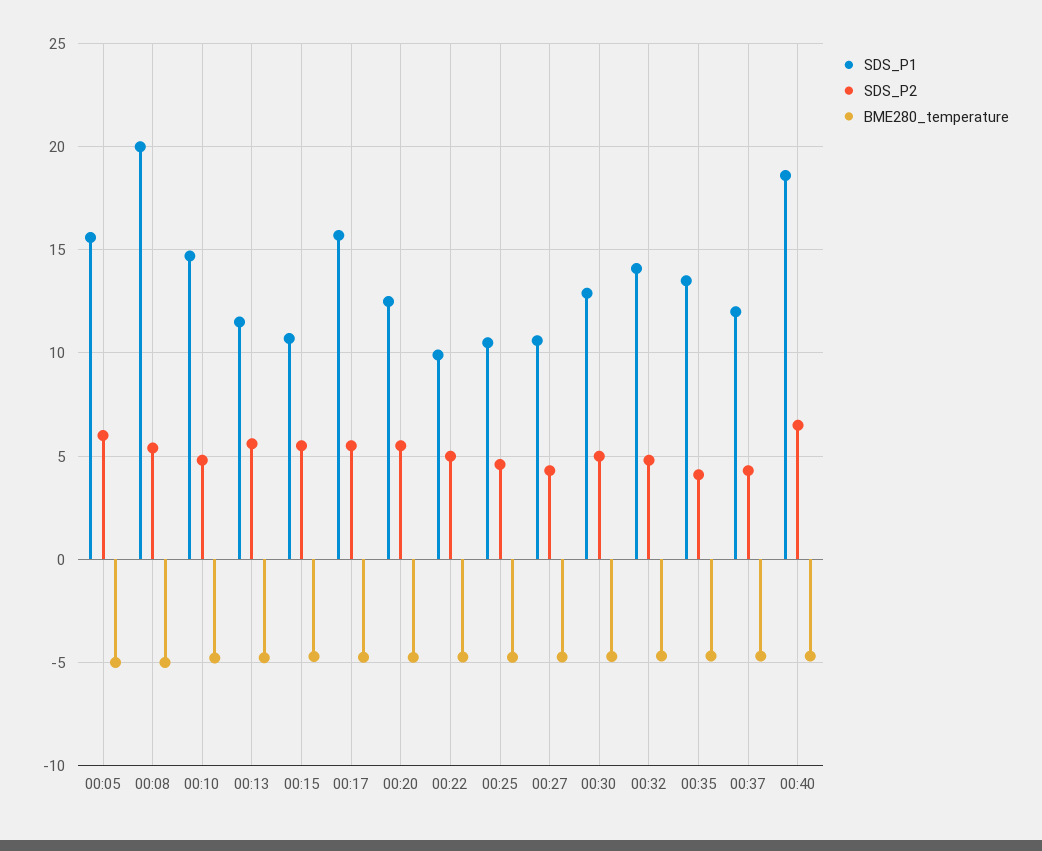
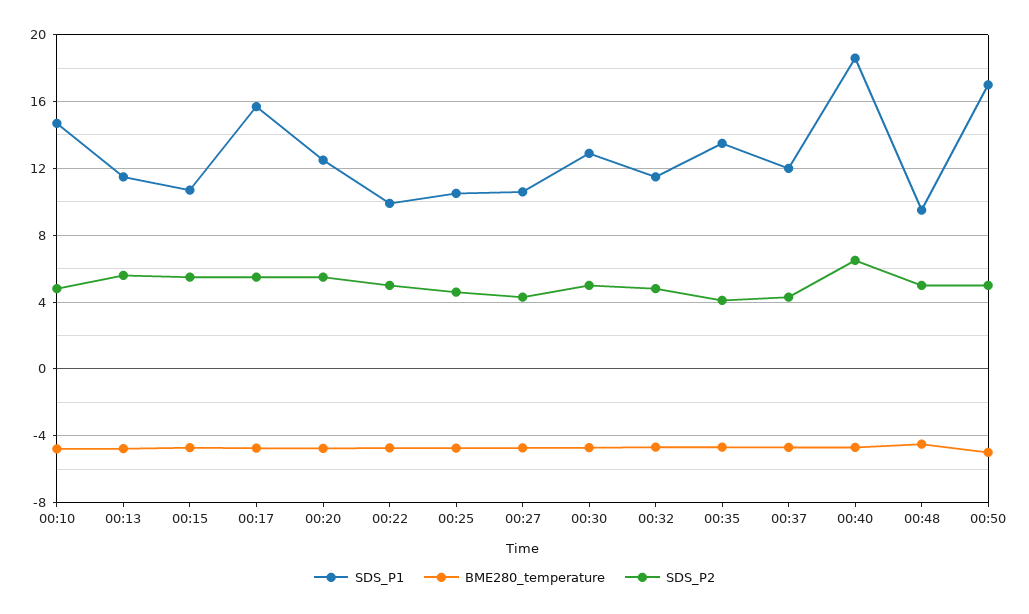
SDS_P1, 00:05: 15.5 -> none
SDS_P2, 00:05: 6 -> none
BME280_temperature, 00:05: -5 -> none
SDS_P1, 00:08: 20 -> none
SDS_P2, 00:08: 5.5 -> none
BME280_temperature, 00:08: -5 -> none
SDS_P1, 00:32: 14 -> 11.5
SDS_P1, 00:48: none -> 9.5
BME280_temperature, 00:48: none -> -4.5
SDS_P2, 00:48: none -> 5
SDS_P1, 00:50: none -> 17
BME280_temperature, 00:50: none -> -5
SDS_P2, 00:50: none -> 5

